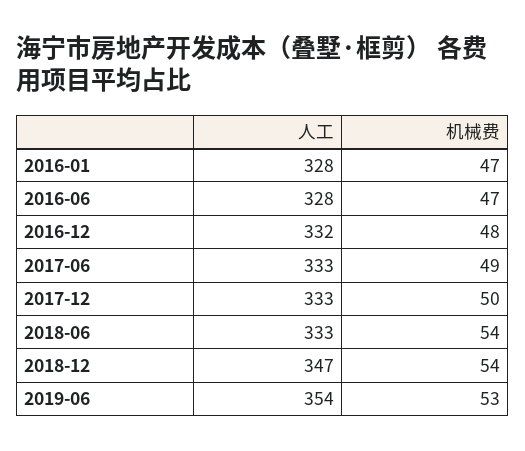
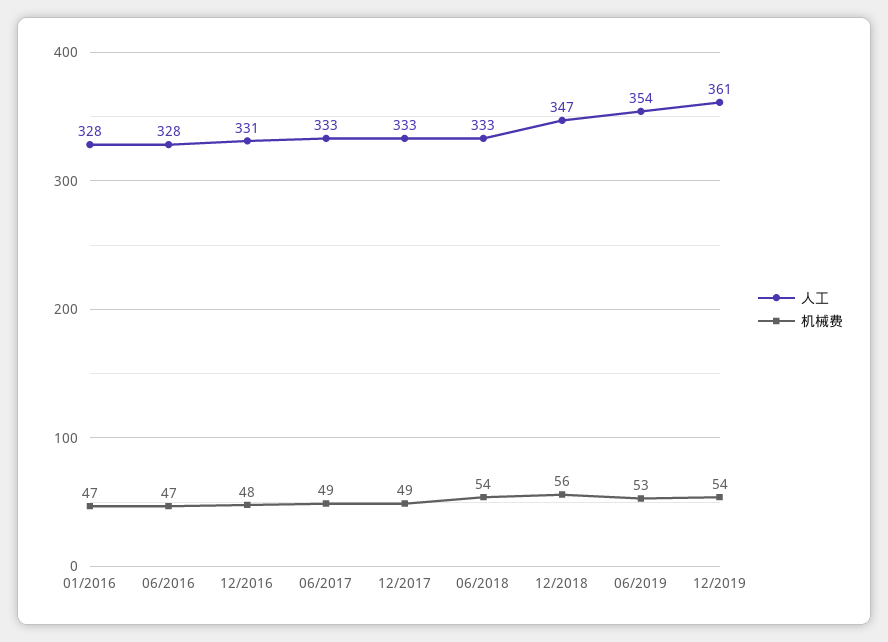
人工, 2016-12: 332 -> 331
机械费, 2017-12: 50 -> 49
机械费, 2018-12: 54 -> 56
人工, 12/2019: none -> 361
机械费, 12/2019: none -> 54

